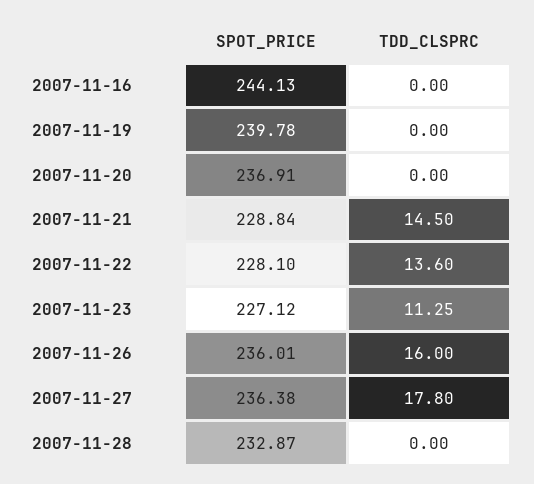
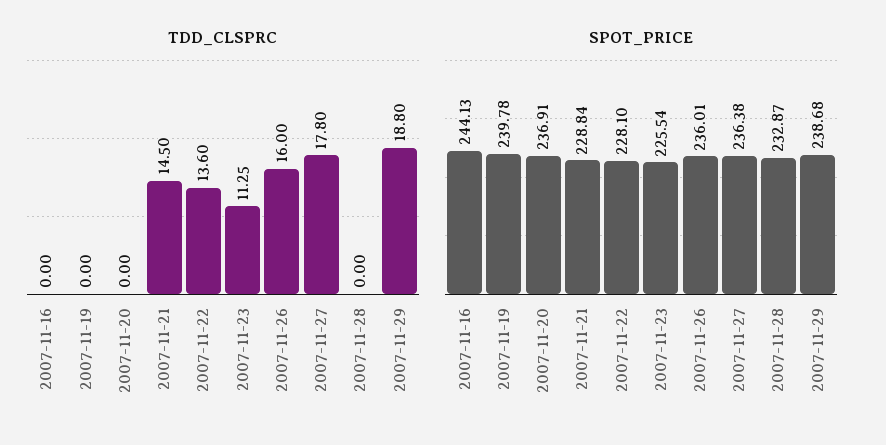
SPOT_PRICE, 2007-11-23: 227.12 -> 225.54
TDD_CLSPRC, 2007-11-29: none -> 18.8
SPOT_PRICE, 2007-11-29: none -> 238.68

